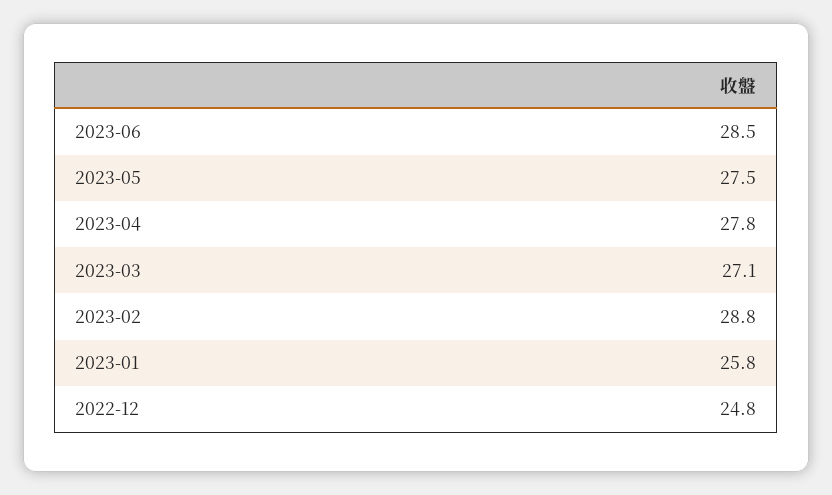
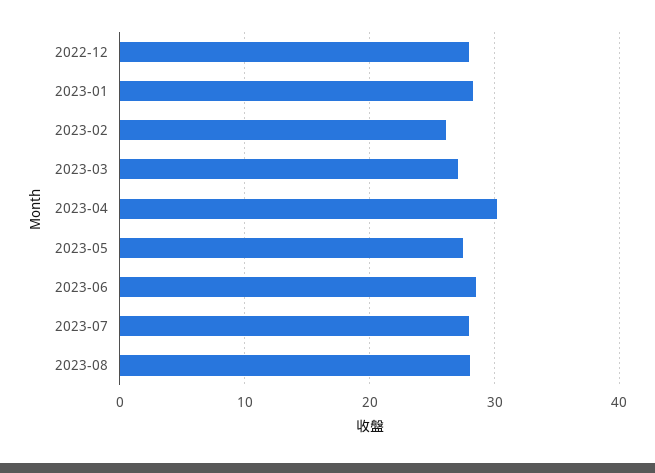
2023-04: 27.8 -> 30
2023-02: 28.8 -> 26
2023-01: 25.8 -> 28
2022-12: 24.8 -> 28
2023-07: none -> 28
2023-08: none -> 28

